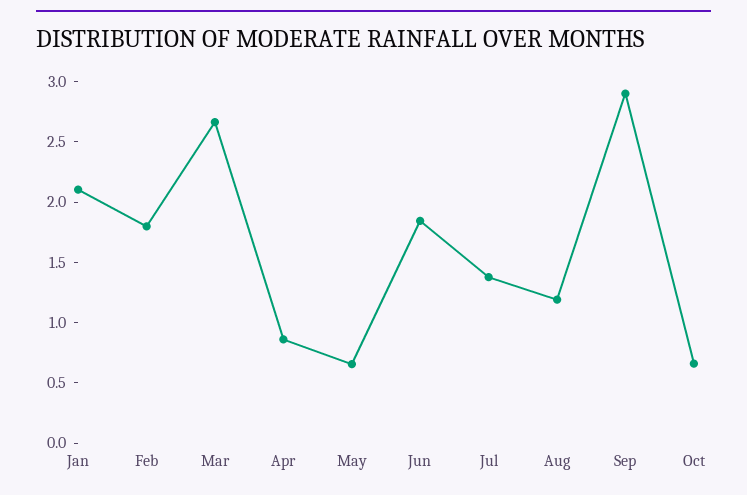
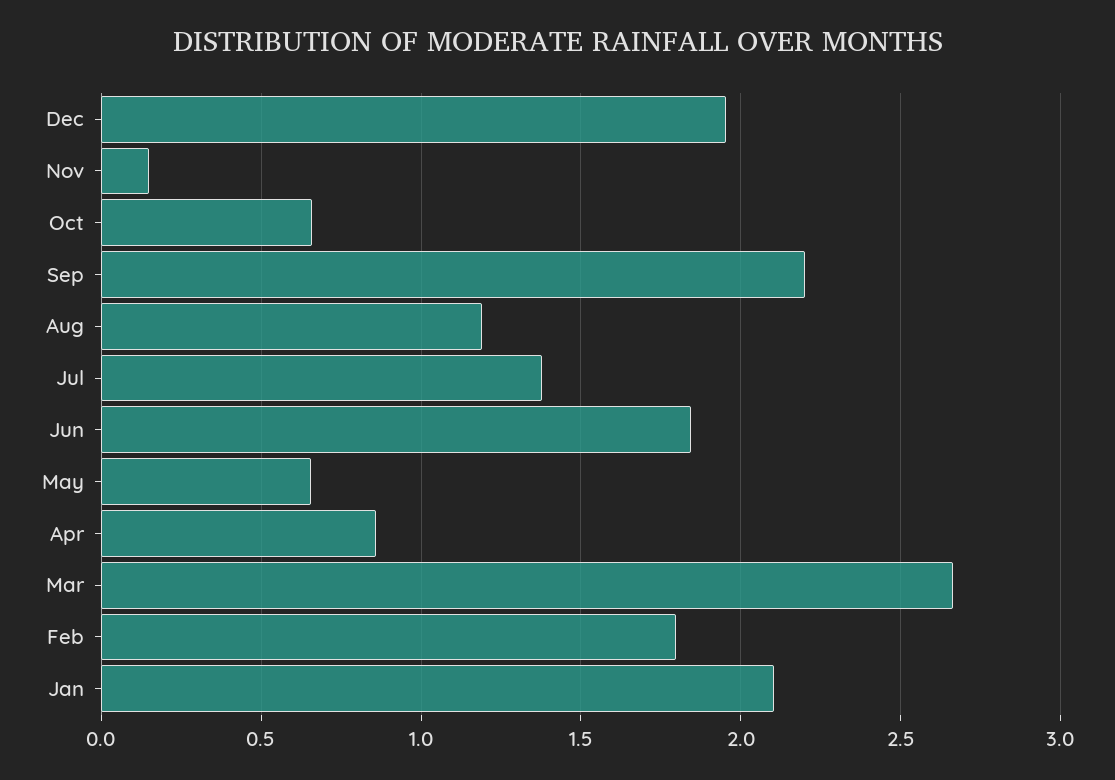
Sep: 2.9 -> 2.2
Dec: none -> 1.95
Nov: none -> 0.15

